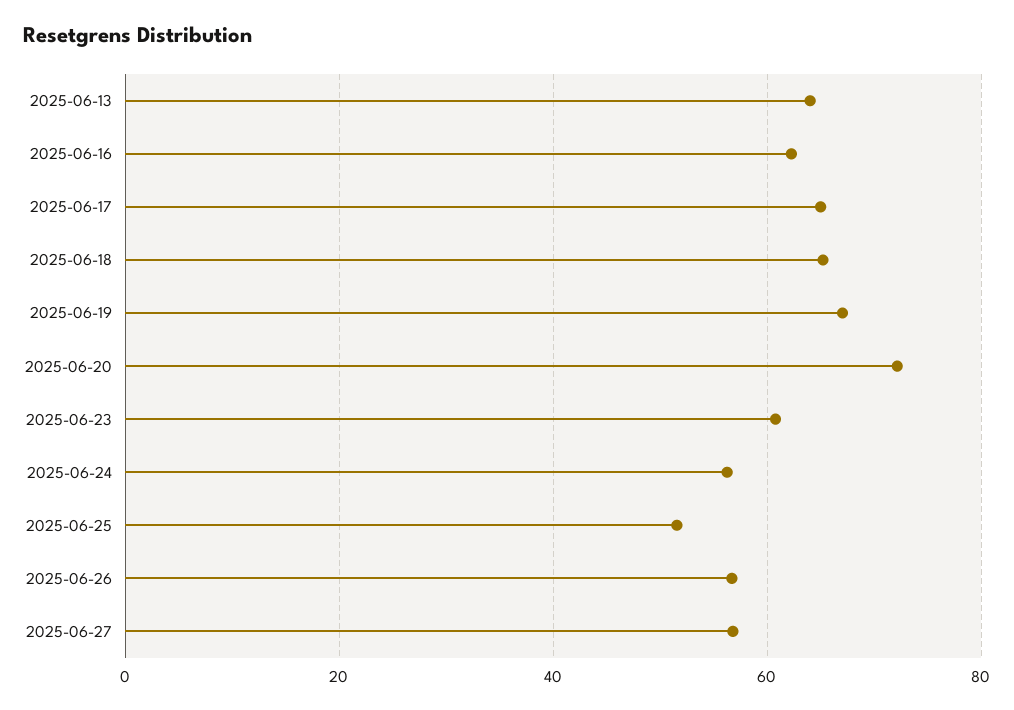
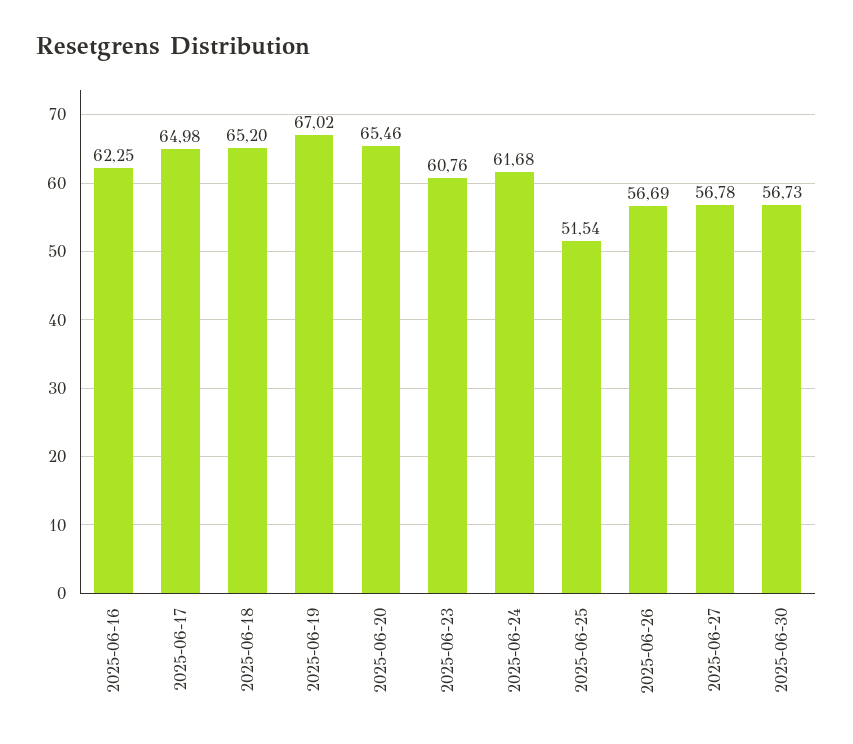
2025-06-13: 64 -> none
2025-06-20: 72 -> 65.46
2025-06-24: 56 -> 61.68
2025-06-30: none -> 56.73

